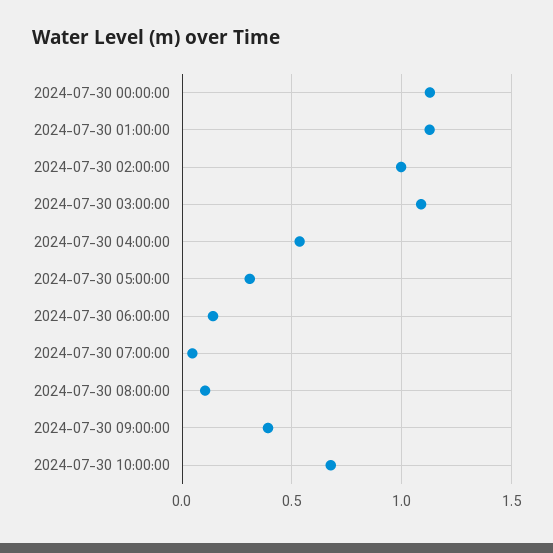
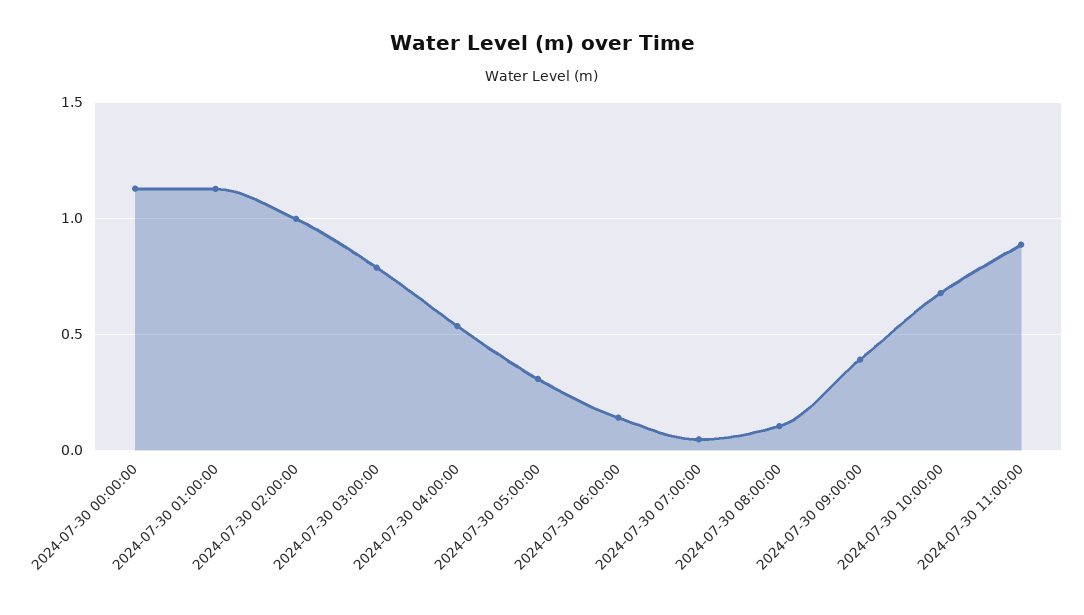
2024-07-30 03:00:00: 1.1 -> 0.8
2024-07-30 11:00:00: none -> 0.9

